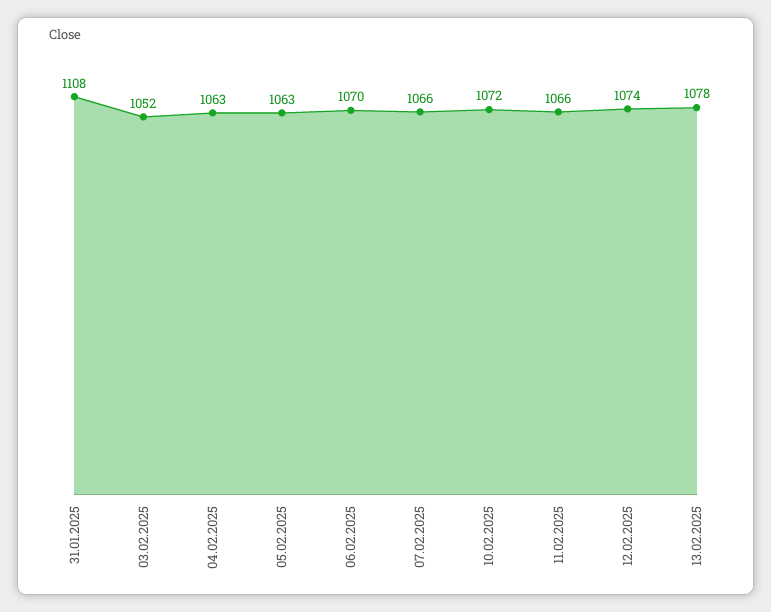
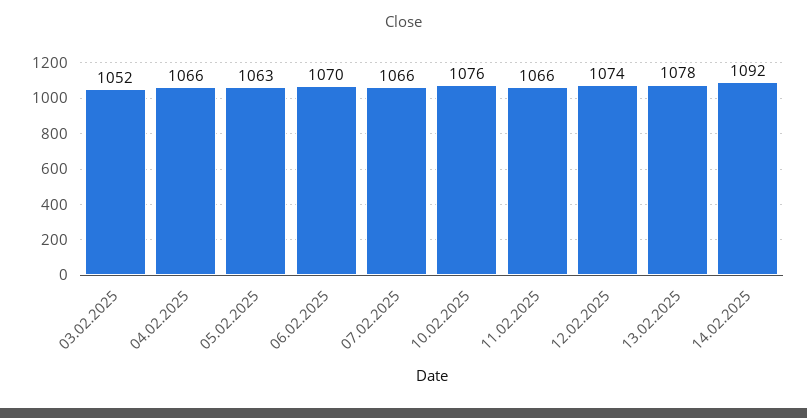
31.01.2025: 1108 -> none
04.02.2025: 1063 -> 1066
10.02.2025: 1072 -> 1076
14.02.2025: none -> 1092

